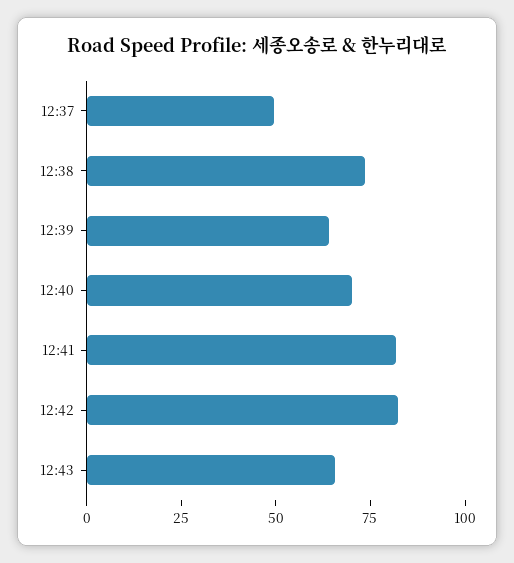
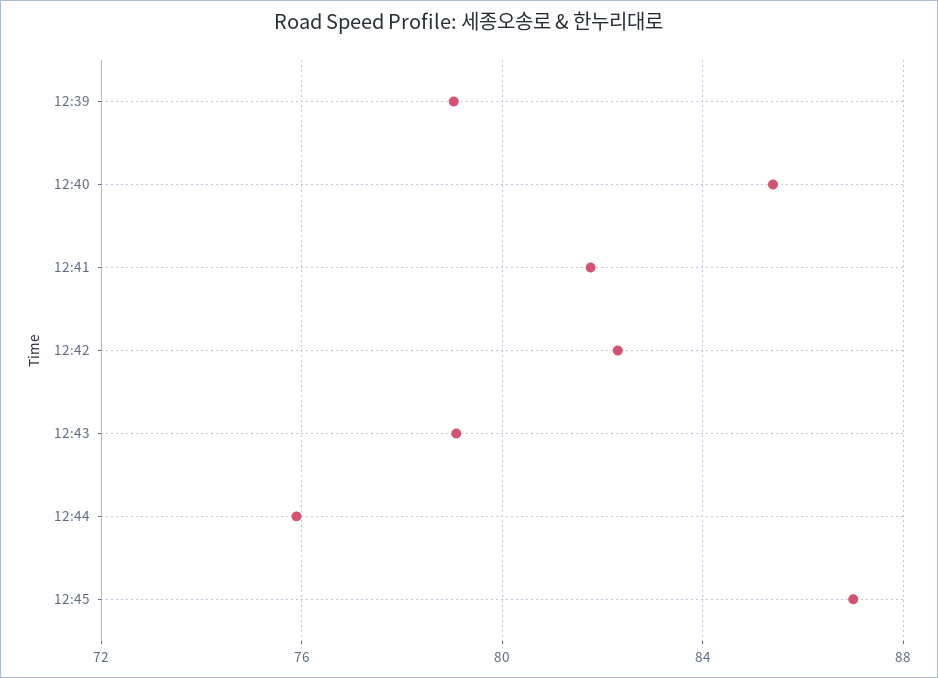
12:37: 50 -> none
12:38: 75 -> none
12:39: 65 -> 79
12:40: 70 -> 85.5
12:43: 65 -> 79
12:44: none -> 76
12:45: none -> 87

